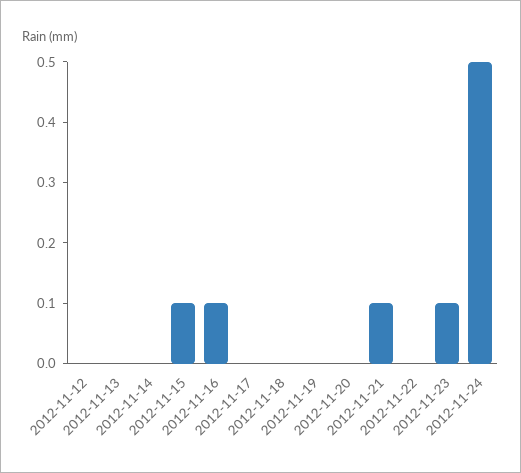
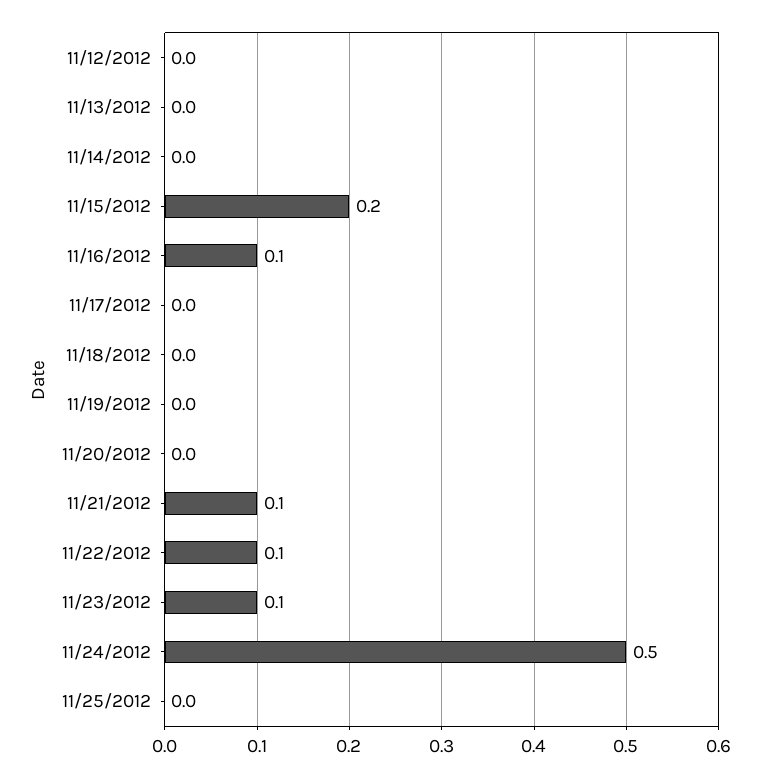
2012-11-15: 0.1 -> 0.2
2012-11-22: 0 -> 0.1
11/25/2012: none -> 0

